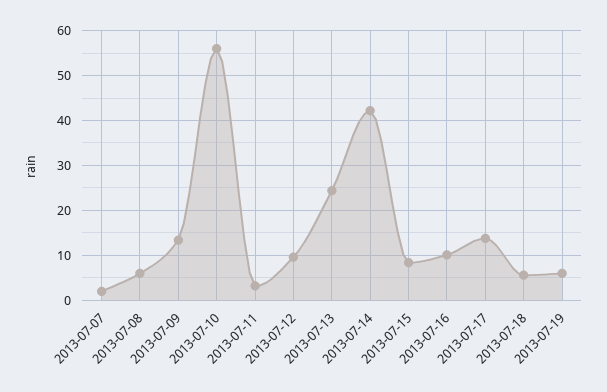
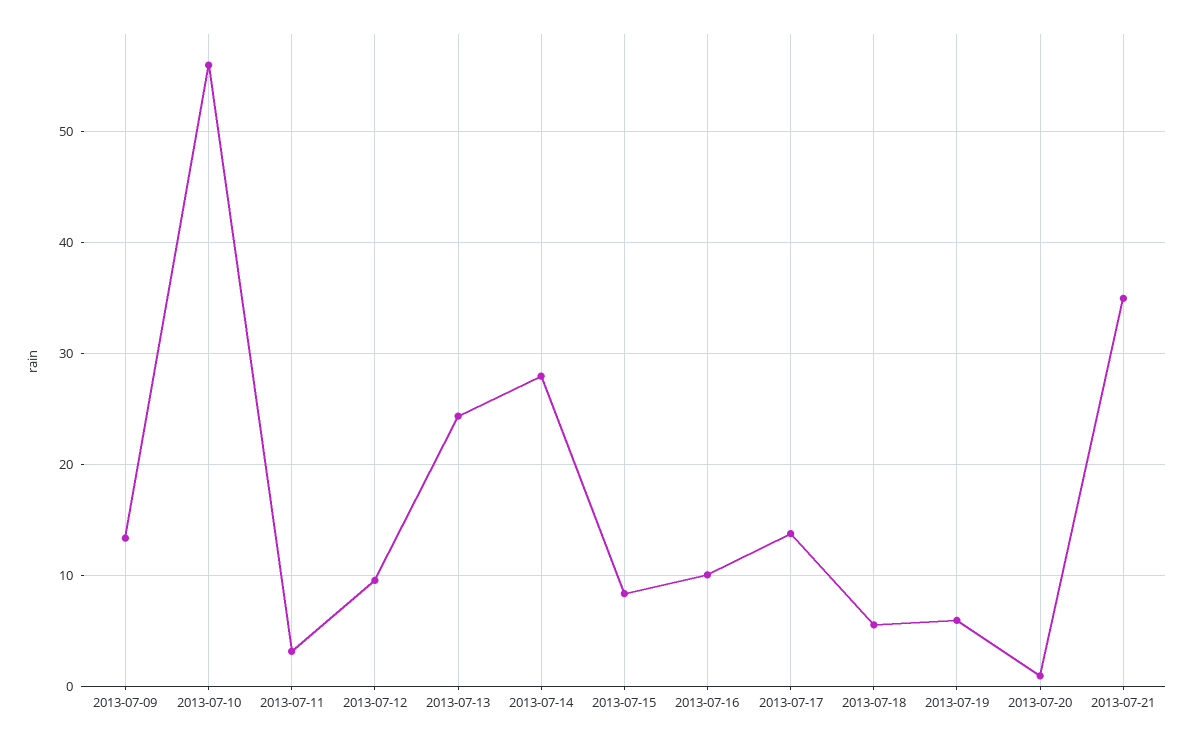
2013-07-07: 2 -> none
2013-07-08: 6 -> none
2013-07-14: 42 -> 28
2013-07-20: none -> 1
2013-07-21: none -> 35

